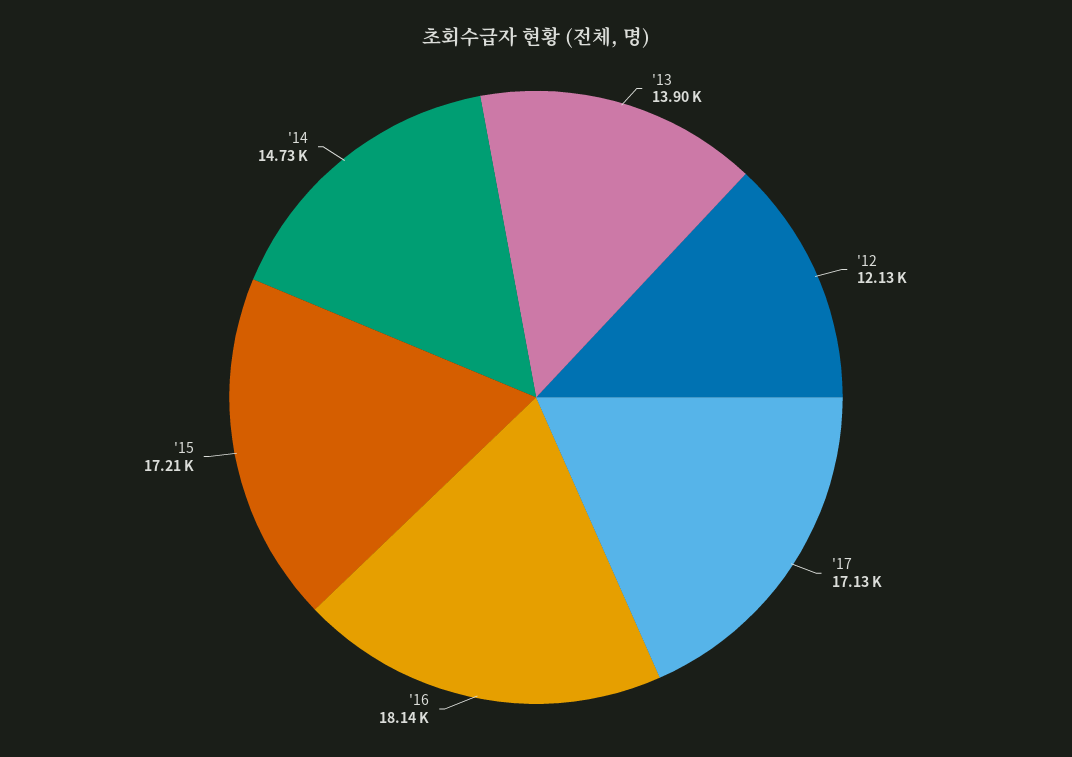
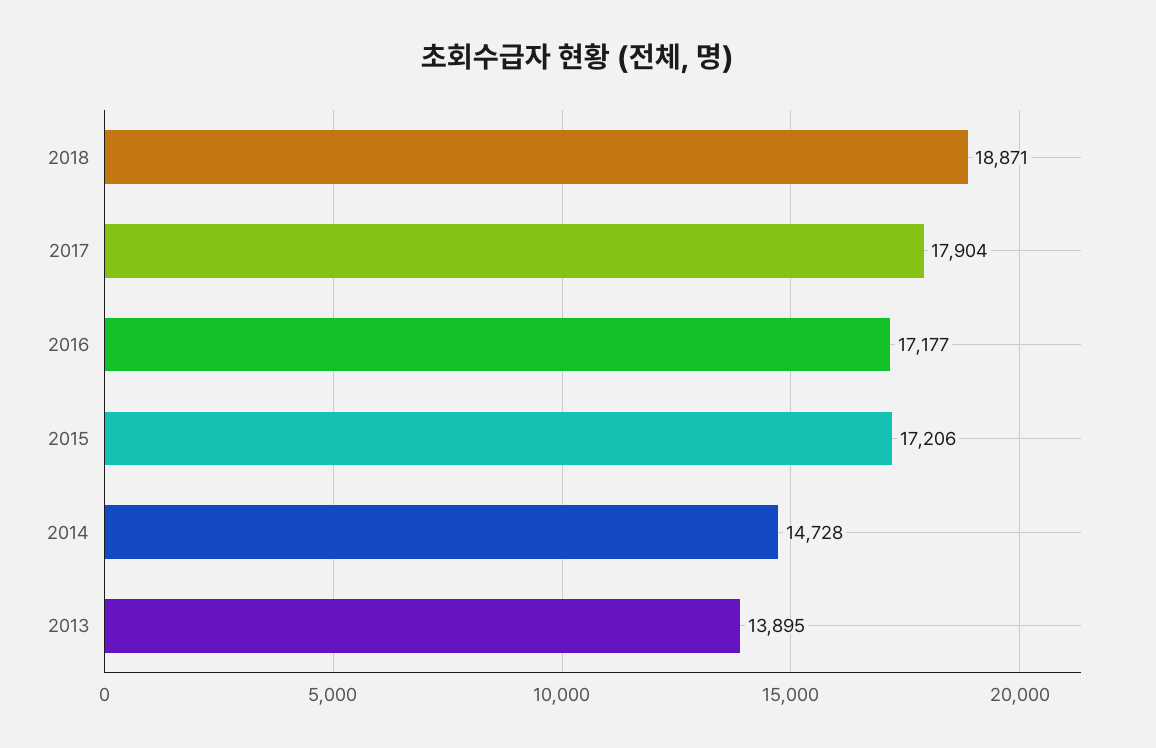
'12: 12130 -> none
'17: 17130 -> 17904
'16: 18140 -> 17177
2018: none -> 18871

